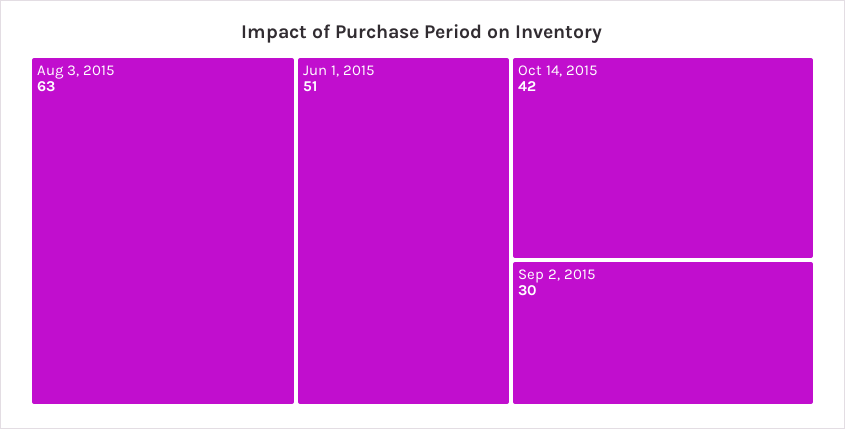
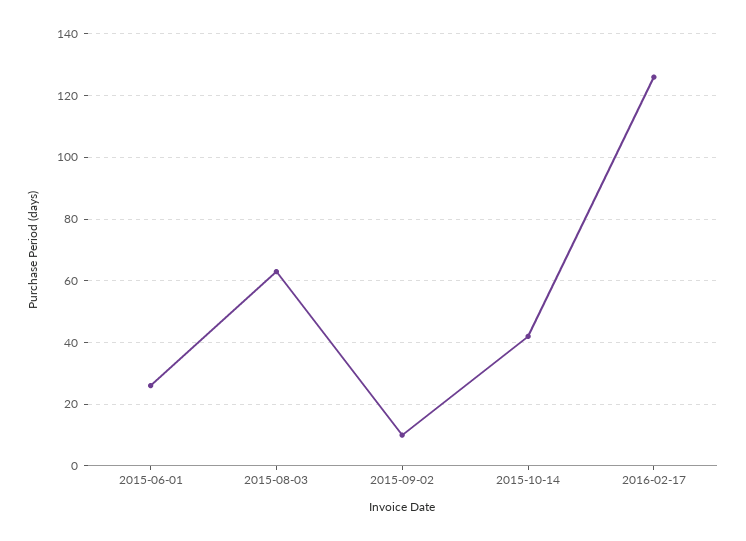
Jun 1, 2015: 51 -> 25
Sep 2, 2015: 30 -> 10
2016-02-17: none -> 125

